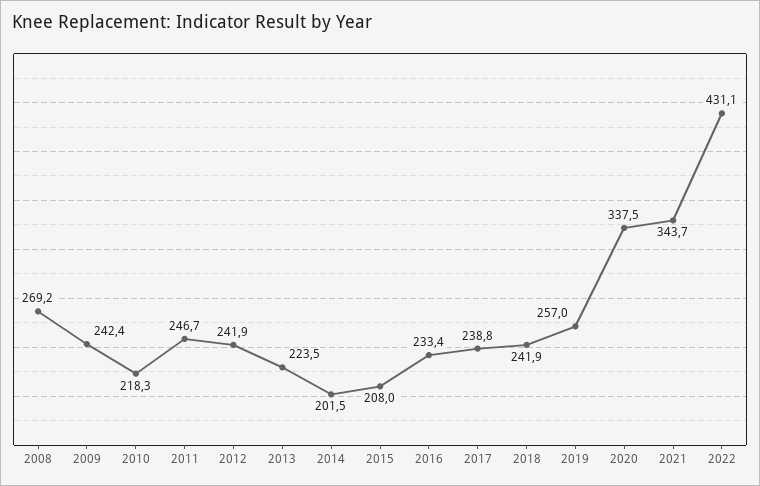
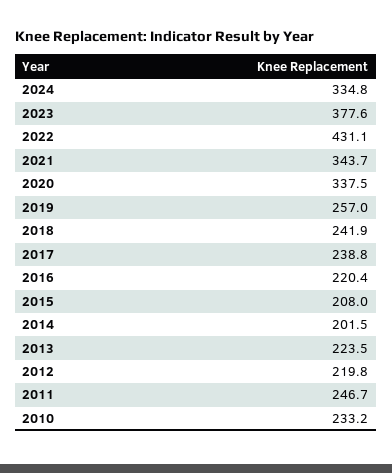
2008: 269.2 -> none
2009: 242.4 -> none
2010: 218.3 -> 233.2
2012: 241.9 -> 219.8
2016: 233.4 -> 220.4
2024: none -> 334.8
2023: none -> 377.6

